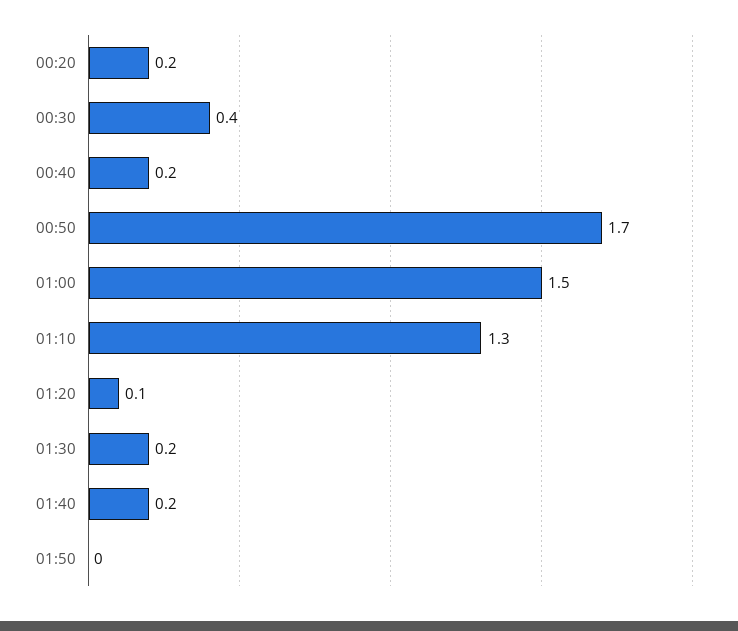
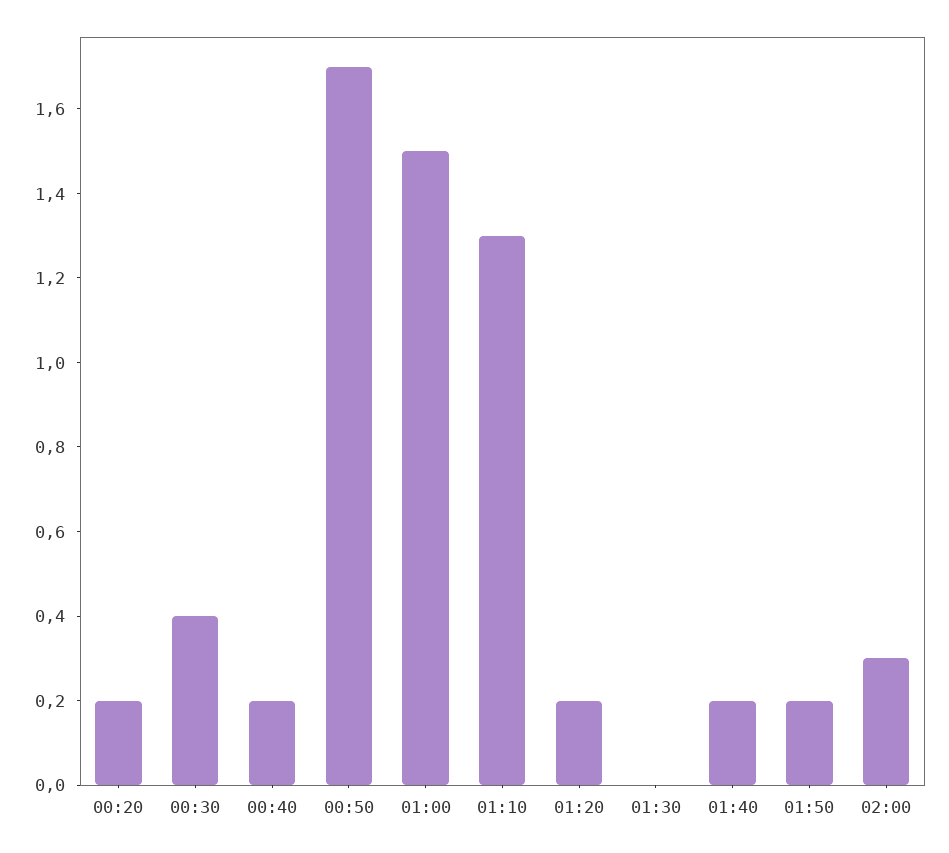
01:20: 0.1 -> 0.2
01:30: 0.2 -> 0
01:50: 0 -> 0.2
02:00: none -> 0.3

